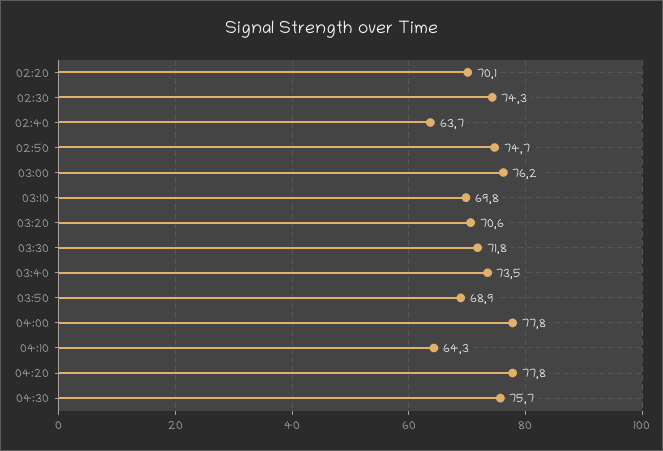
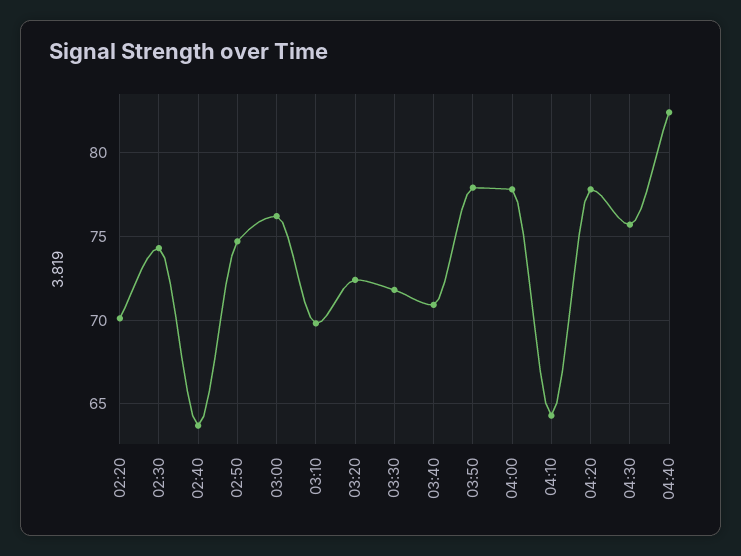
03:20: 70.6 -> 72.5
03:40: 73.5 -> 71
03:50: 68.9 -> 78
04:40: none -> 82.5

